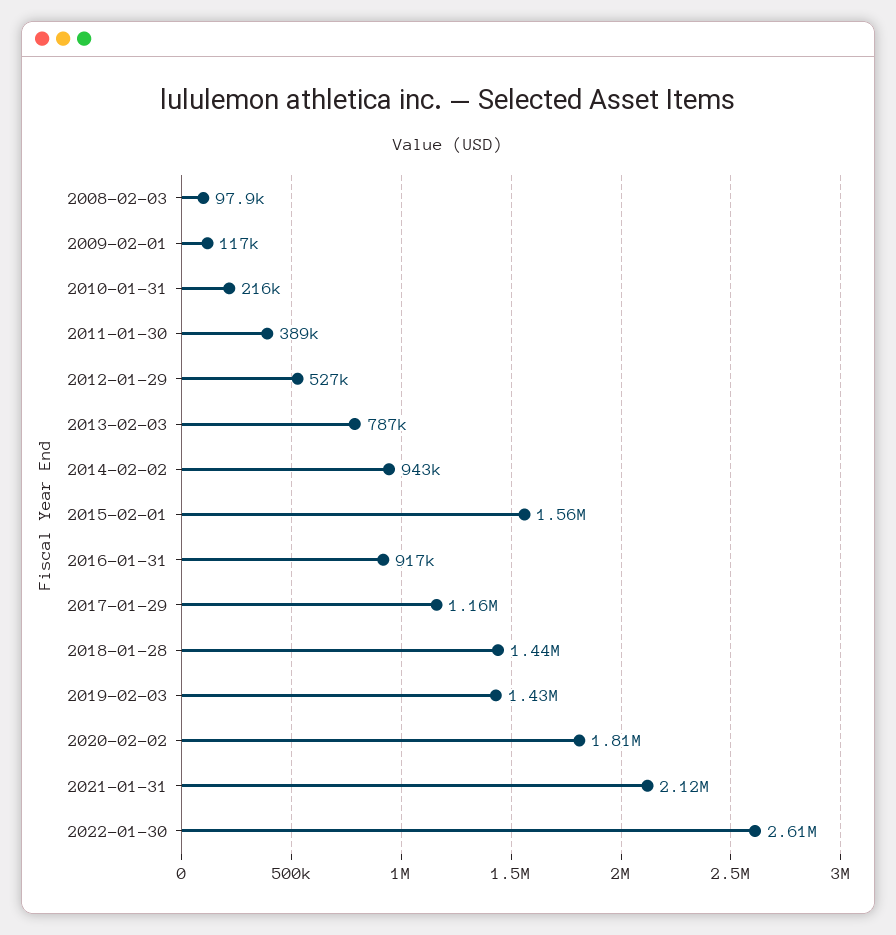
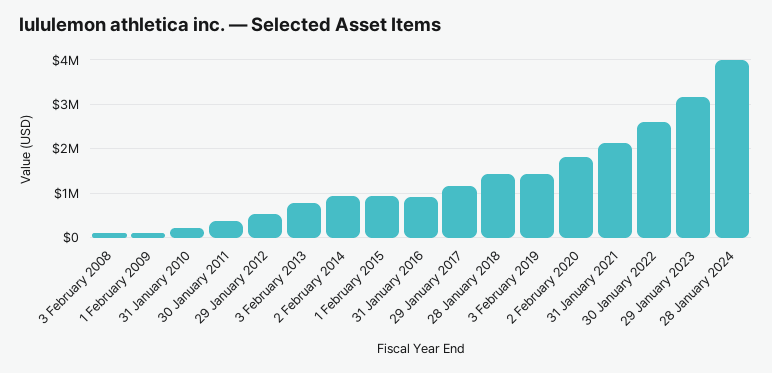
2015-02-01: 1560000 -> 1000000
29 January 2023: none -> 3200000
28 January 2024: none -> 4000000

